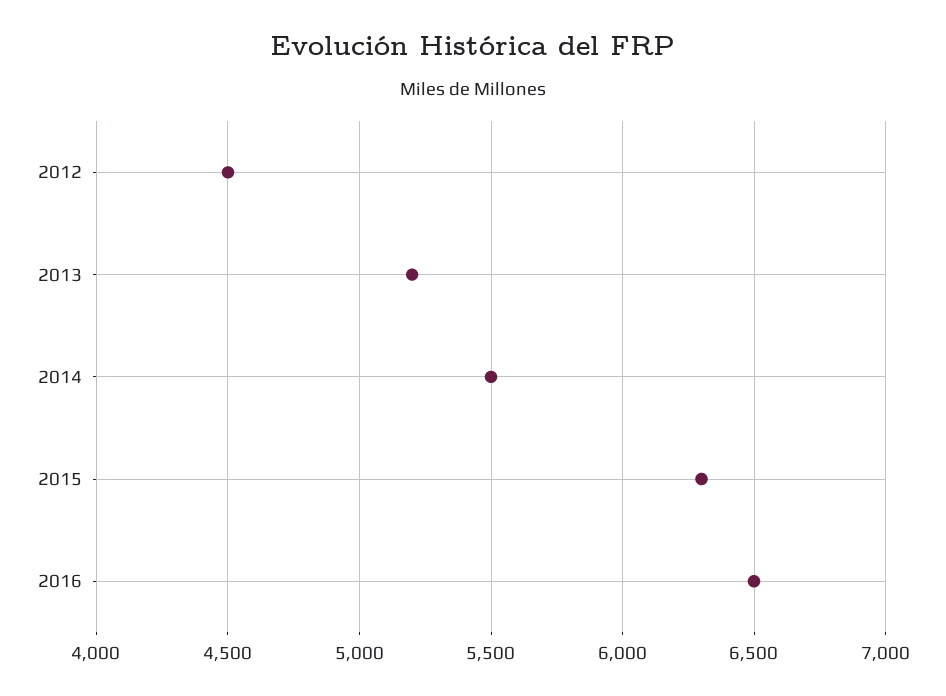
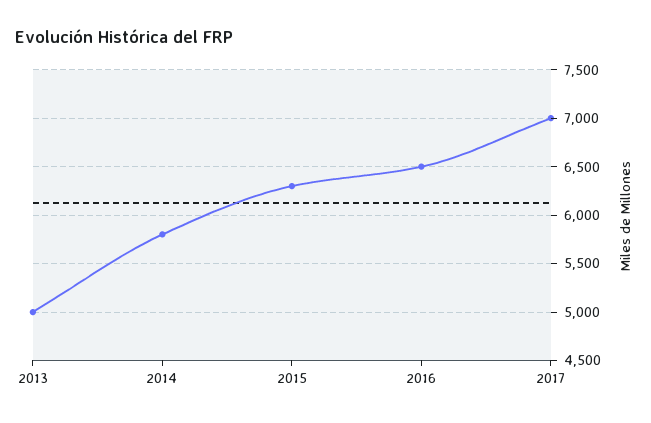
2012: 4500 -> none
2013: 5200 -> 5000
2014: 5500 -> 5800
2017: none -> 7000

